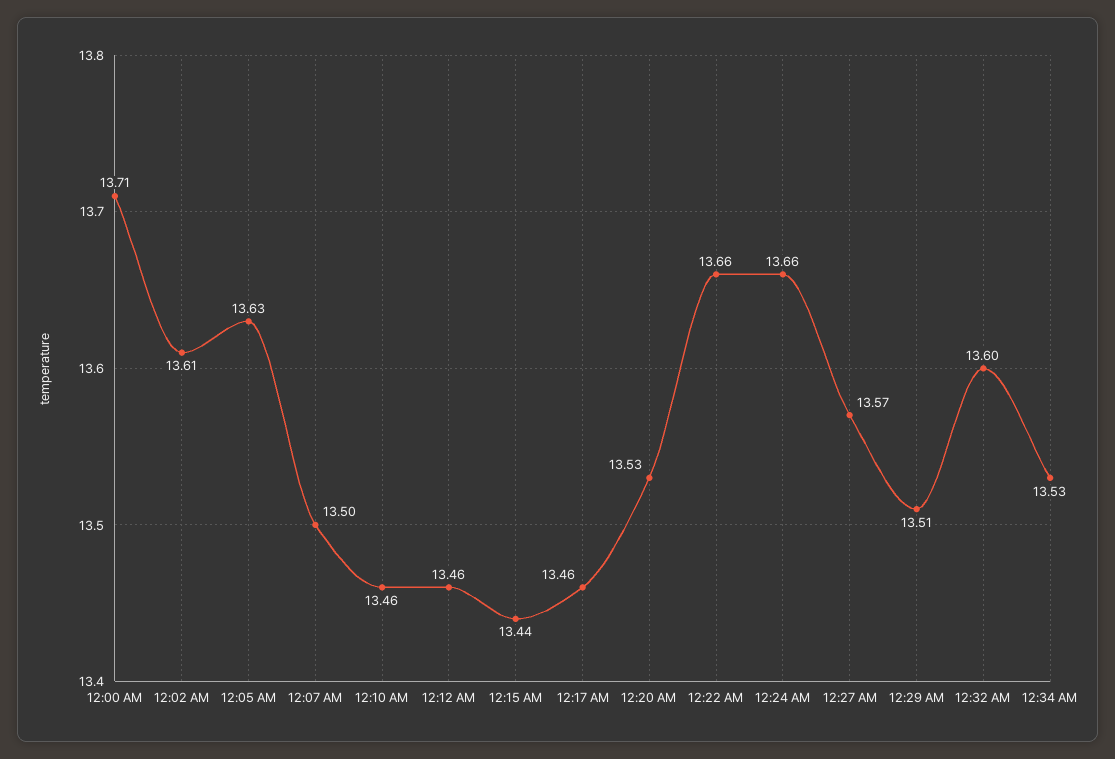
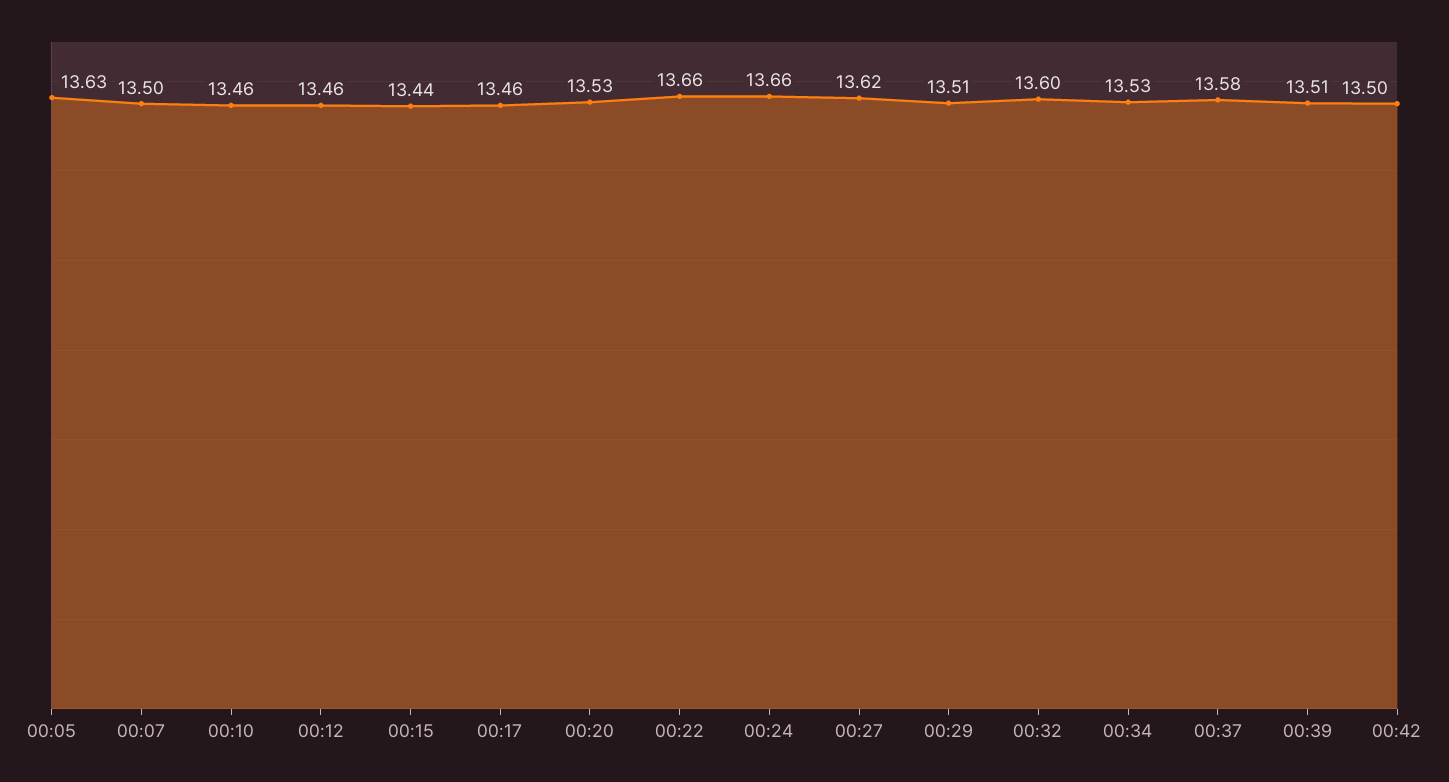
12:00 AM: 13.71 -> none
12:02 AM: 13.61 -> none
12:27 AM: 13.57 -> 13.62
00:37: none -> 13.58
00:39: none -> 13.51
00:42: none -> 13.5

